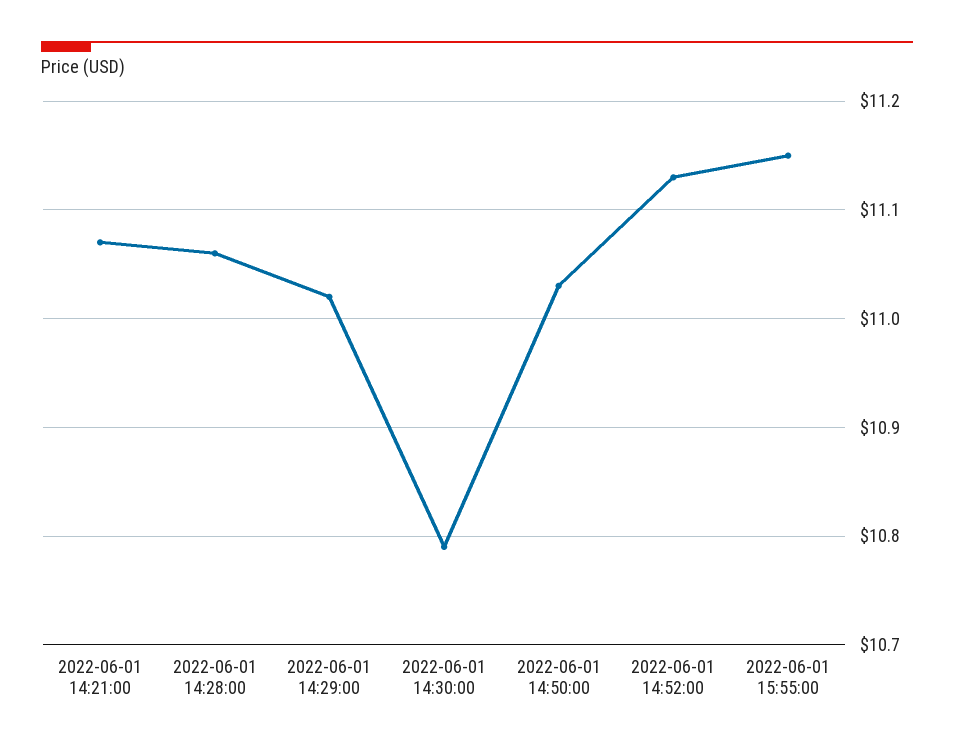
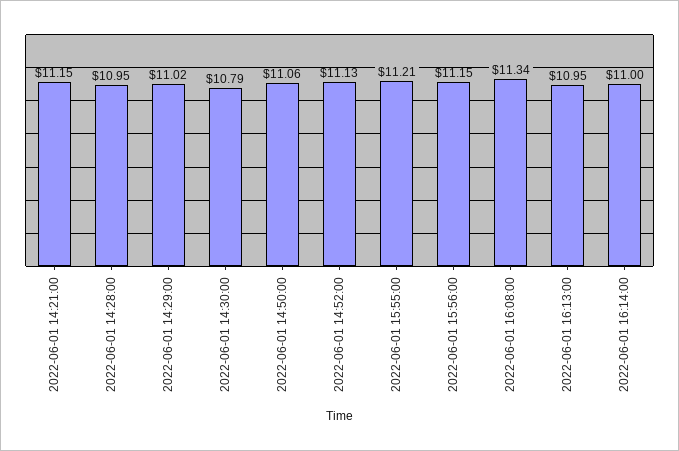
2022-06-01 14:21:00: 11.07 -> 11.15
2022-06-01 14:28:00: 11.06 -> 10.95
2022-06-01 14:50:00: 11.03 -> 11.06
2022-06-01 15:55:00: 11.15 -> 11.21
2022-06-01 15:56:00: none -> 11.15
2022-06-01 16:08:00: none -> 11.34
2022-06-01 16:13:00: none -> 10.95
2022-06-01 16:14:00: none -> 11

